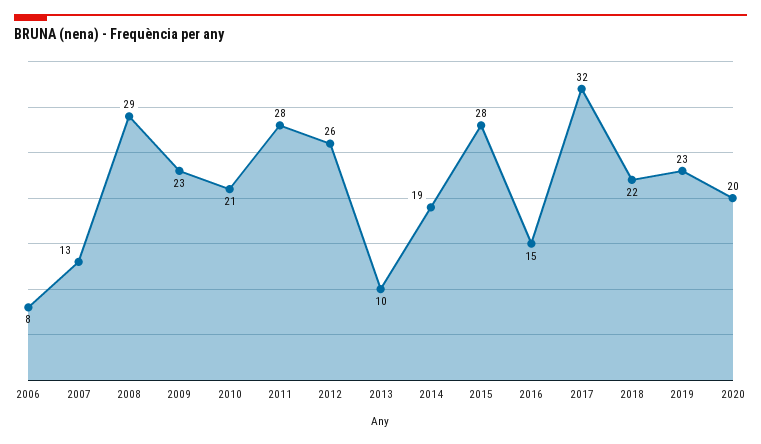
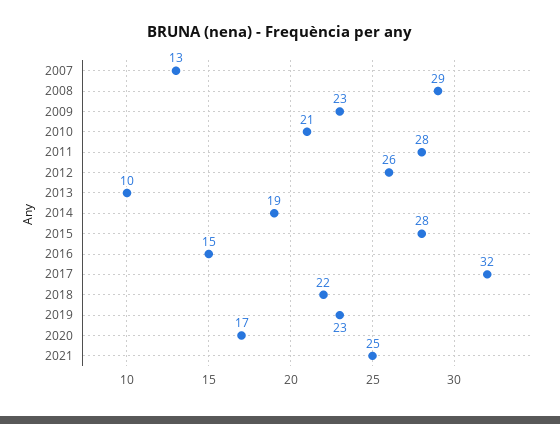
2006: 8 -> none
2020: 20 -> 17
2021: none -> 25

